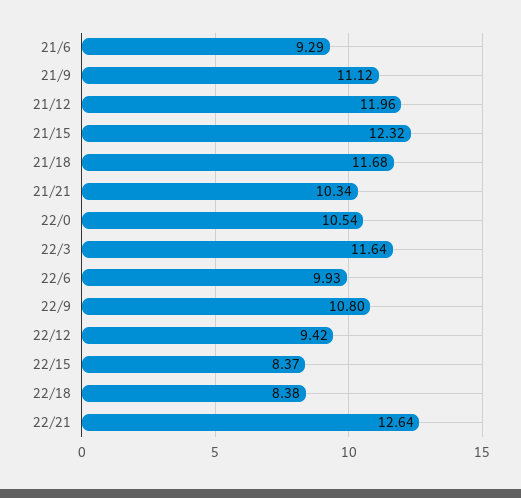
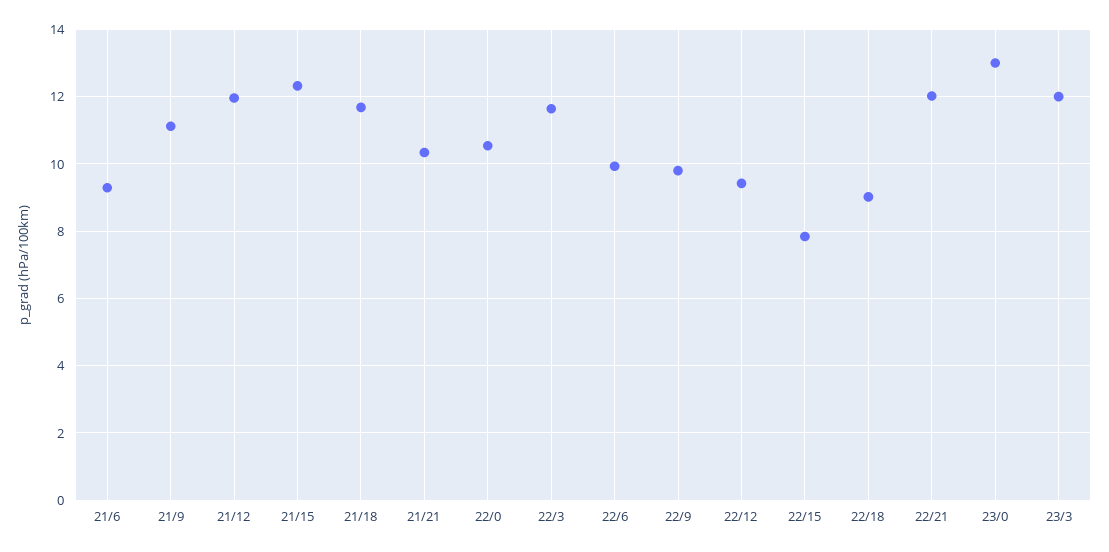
22/9: 10.8 -> 9.8
22/15: 8.37 -> 7.8
22/18: 8.38 -> 9
22/21: 12.64 -> 12
23/0: none -> 13
23/3: none -> 12

